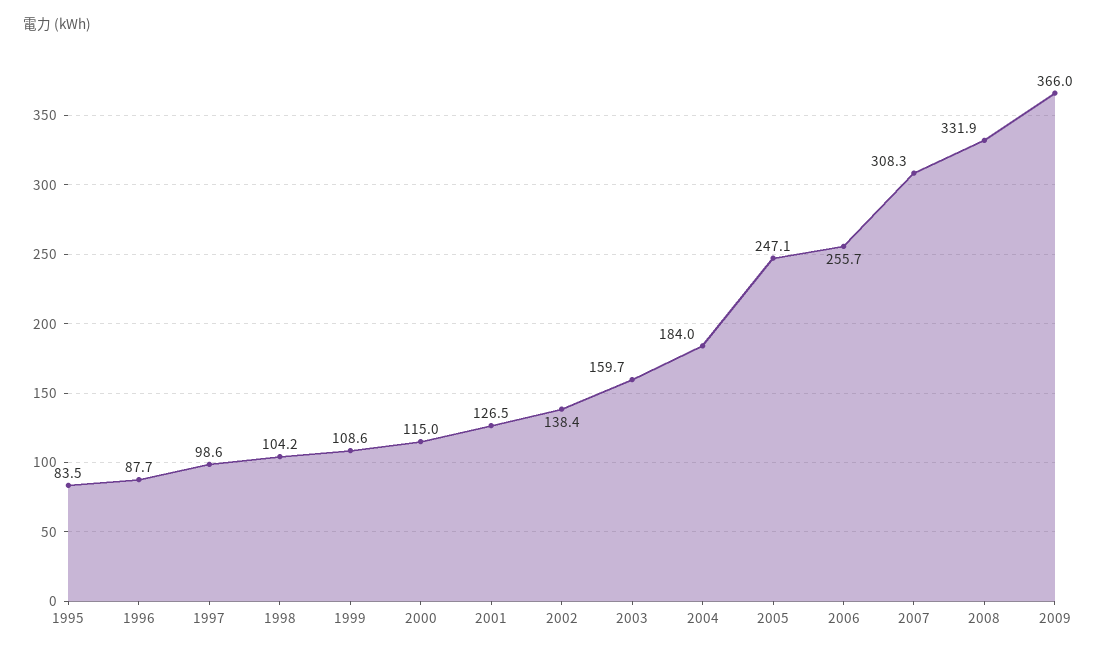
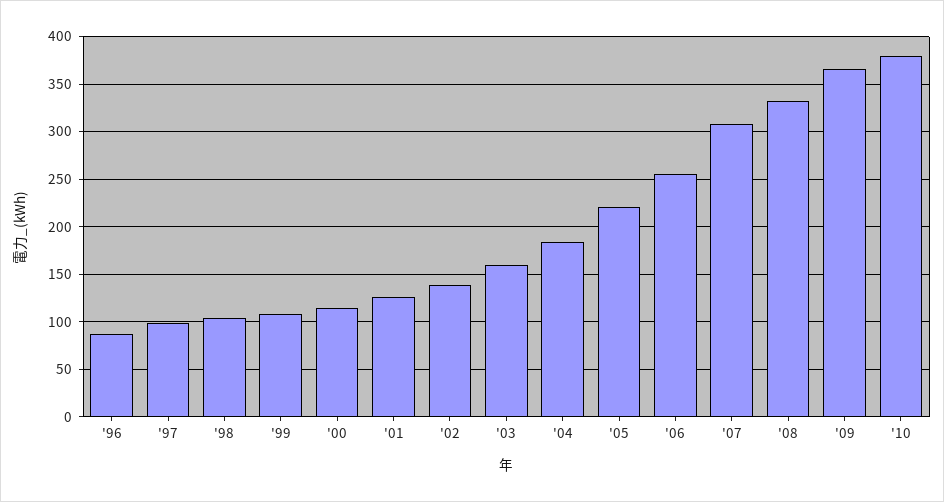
1995: 83.5 -> none
2005: 247.1 -> 220
'10: none -> 380

